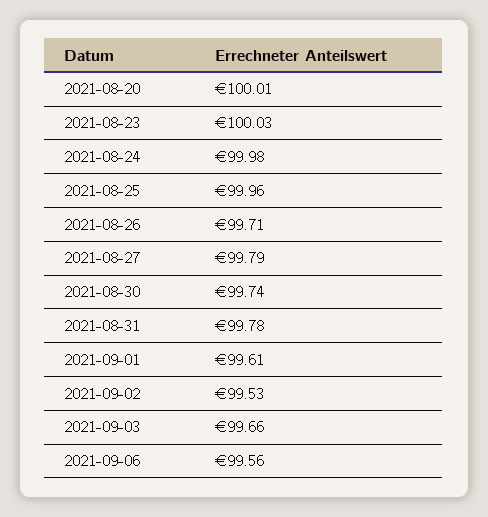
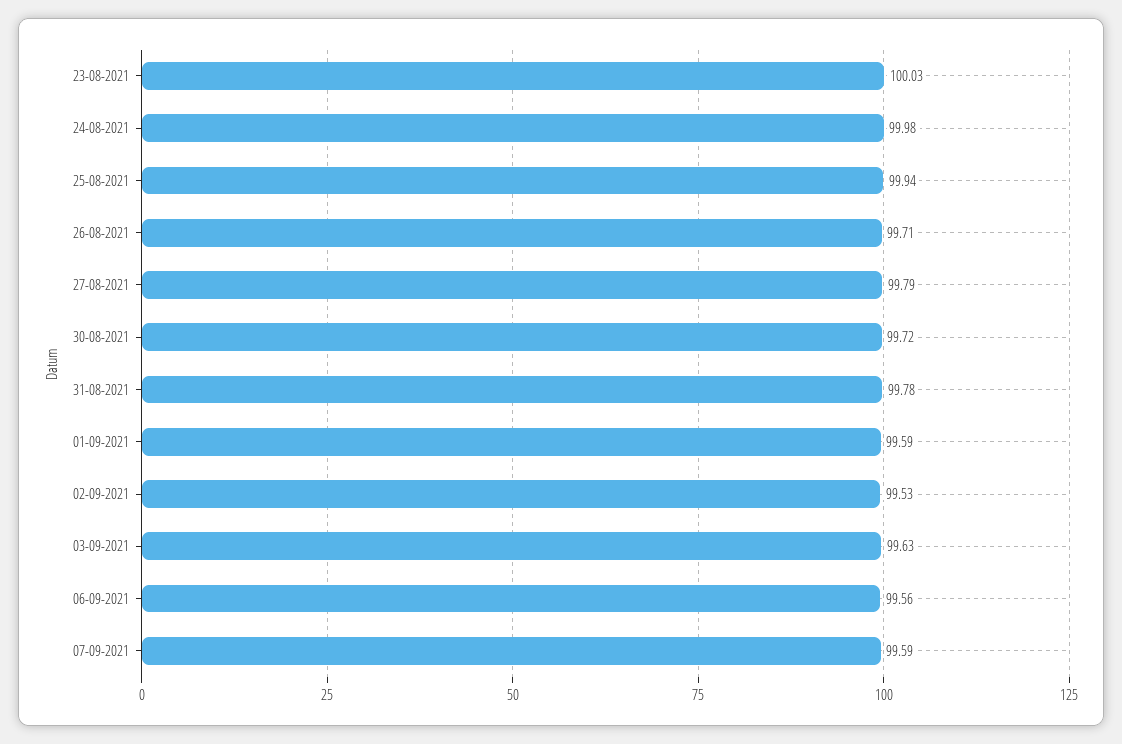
2021-08-20: 100.01 -> none
2021-08-25: 99.96 -> 99.94
2021-08-30: 99.74 -> 99.72
2021-09-01: 99.61 -> 99.59
2021-09-03: 99.66 -> 99.63
07-09-2021: none -> 99.59

